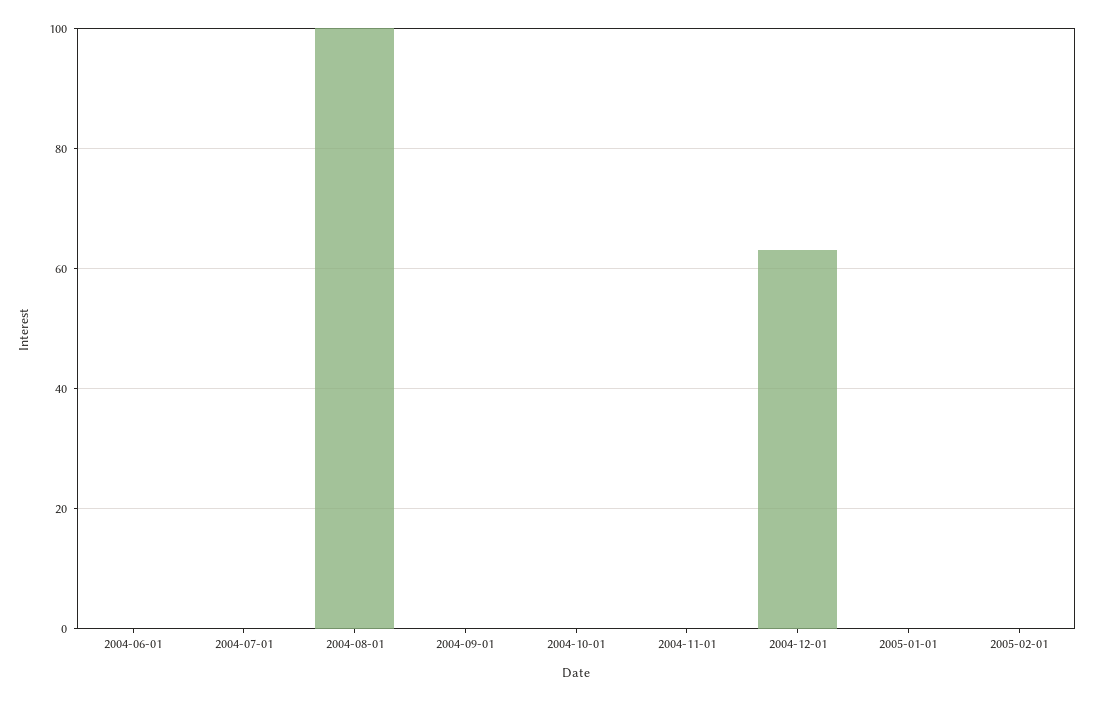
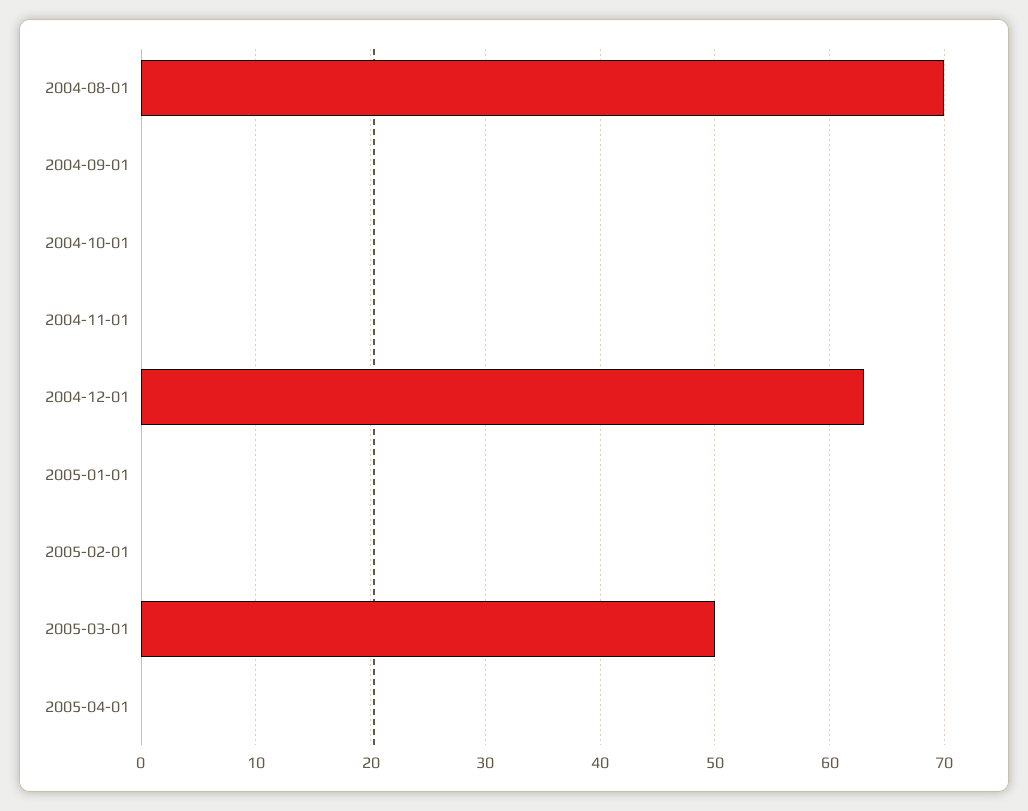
2004-06-01: 0 -> none
2004-07-01: 0 -> none
2004-08-01: 100 -> 70
2005-03-01: none -> 50
2005-04-01: none -> 0

